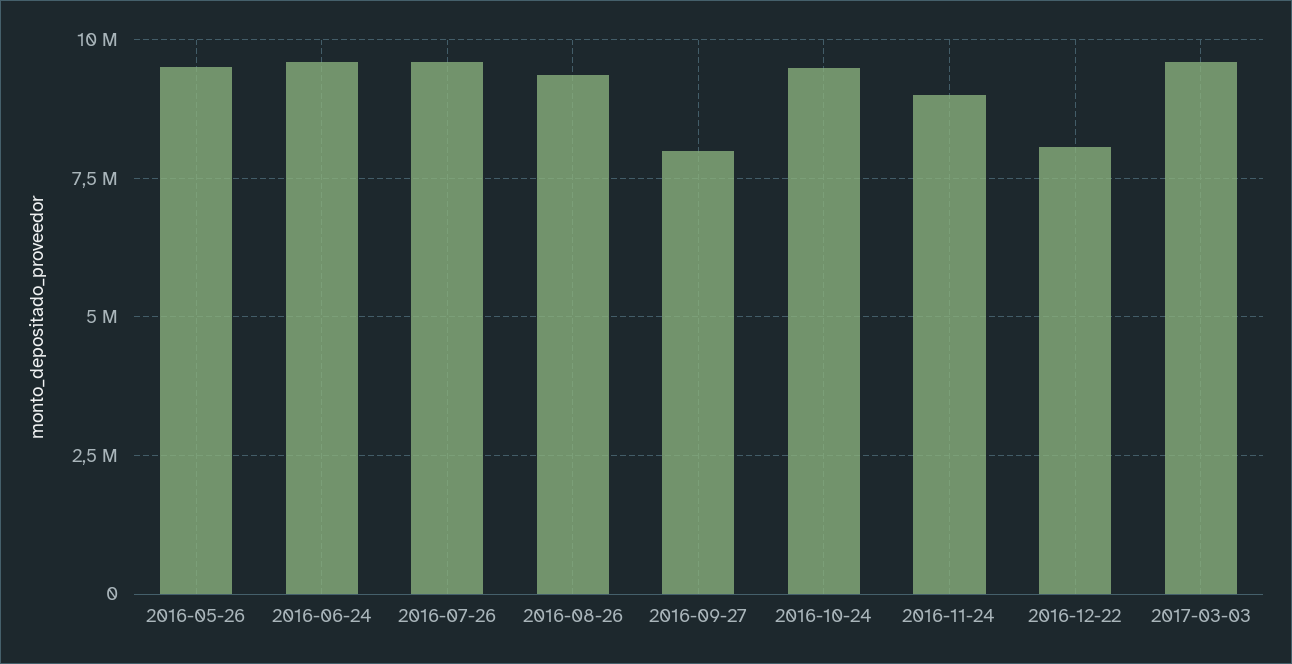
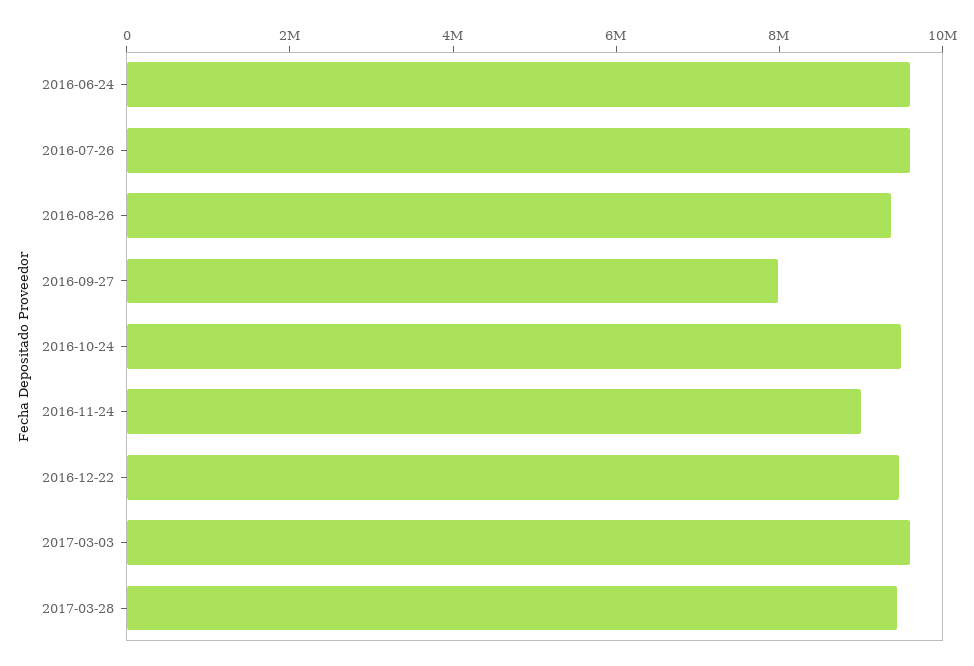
2016-05-26: 9500000 -> none
2016-12-22: 8000000 -> 9500000
2017-03-28: none -> 9500000

